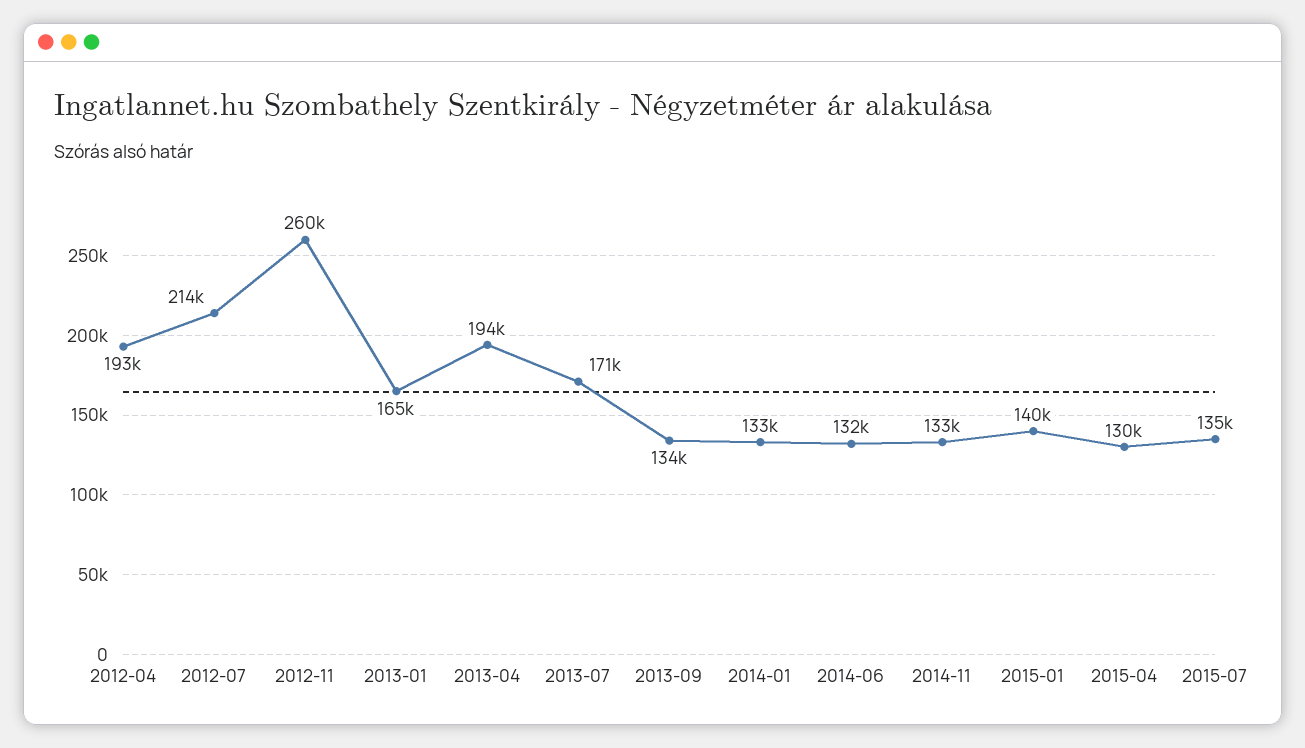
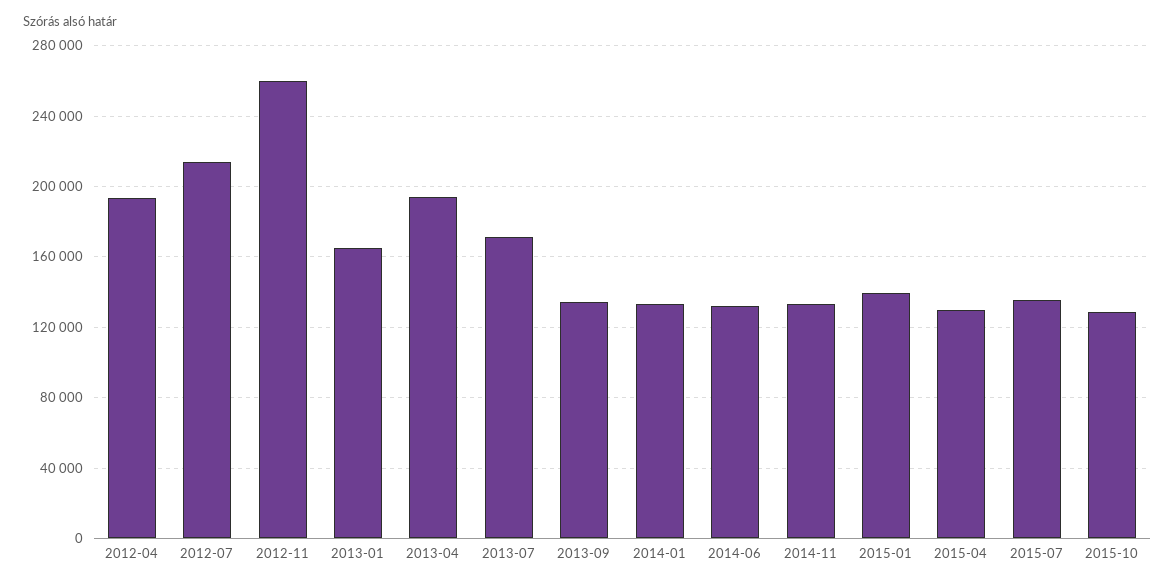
2015-10: none -> 130000

